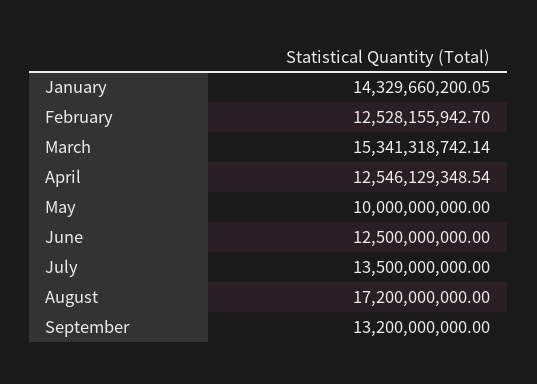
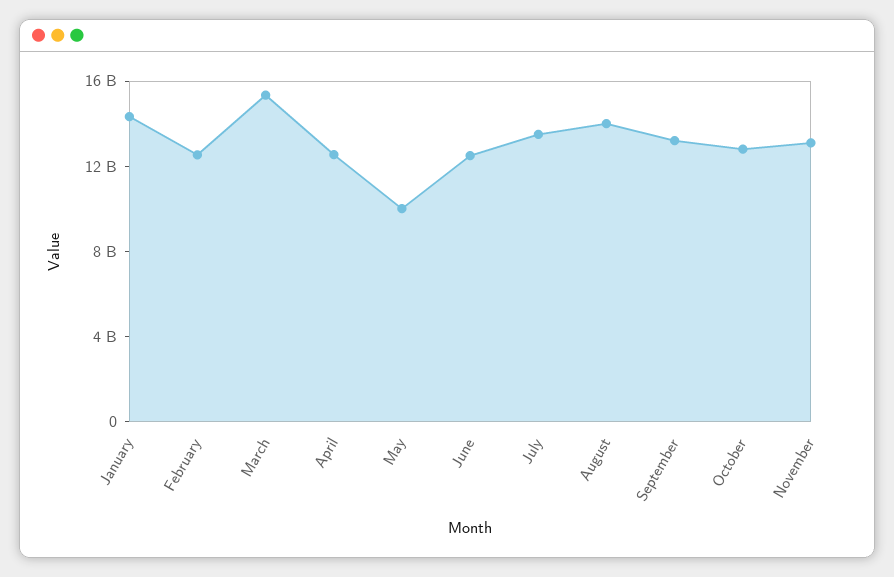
August: 17200000000 -> 14000000000
October: none -> 13000000000
November: none -> 13000000000

